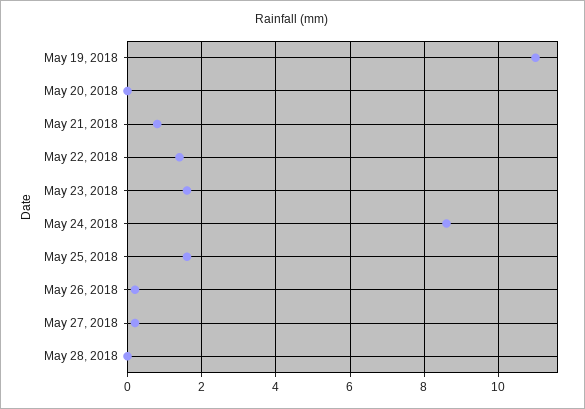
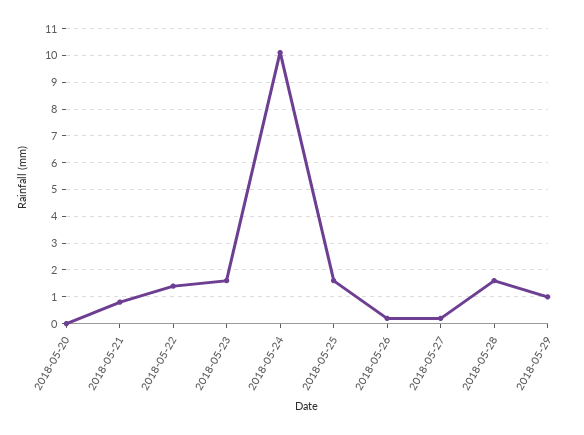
May 19, 2018: 11 -> none
May 24, 2018: 8.5 -> 10
May 28, 2018: 0 -> 1.5
2018-05-29: none -> 1

